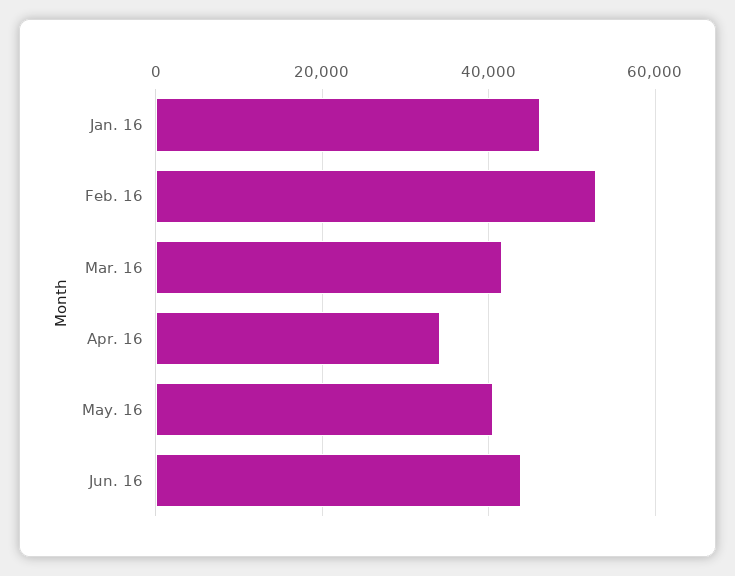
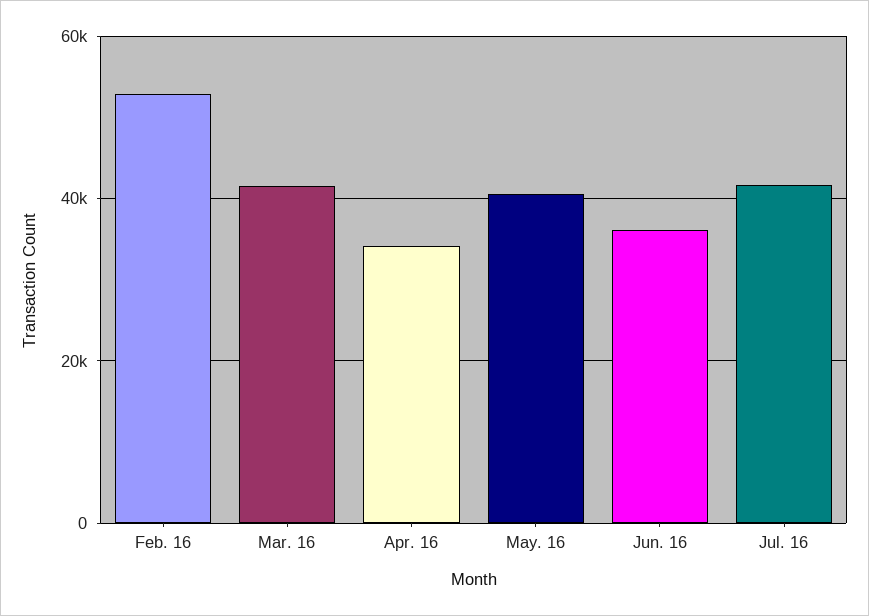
Jan. 16: 46000 -> none
Jun. 16: 44000 -> 36000
Jul. 16: none -> 42000

